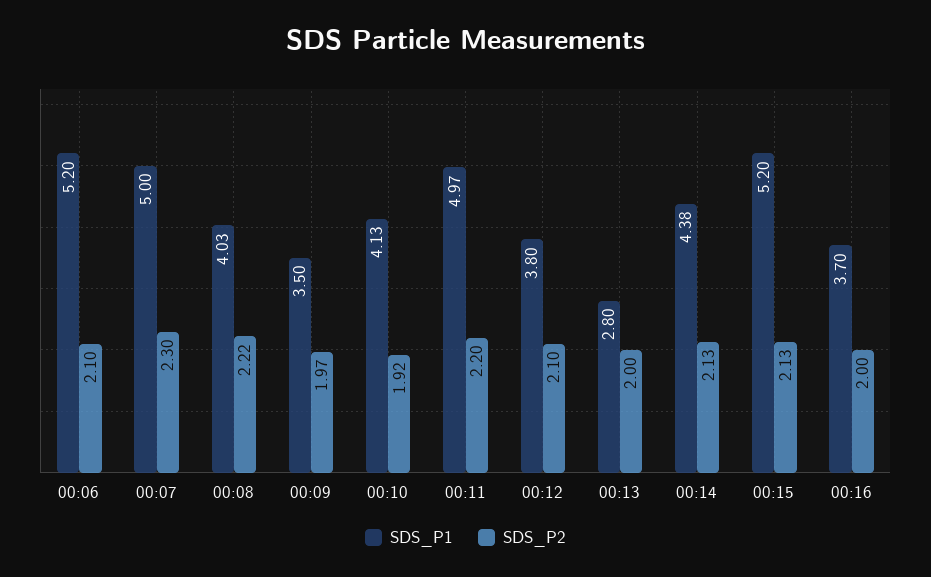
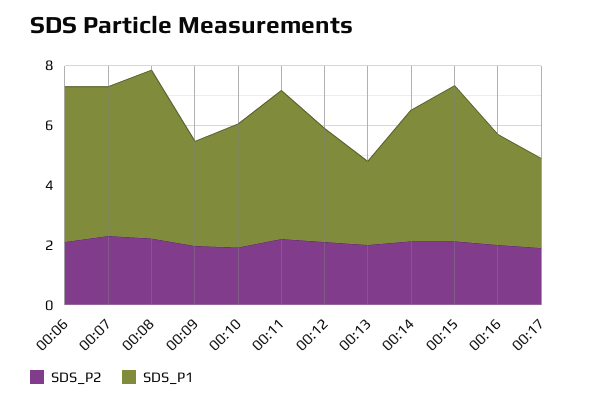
SDS_P1, 00:08: 4.03 -> 5.5
SDS_P2, 00:17: none -> 2
SDS_P1, 00:17: none -> 3

